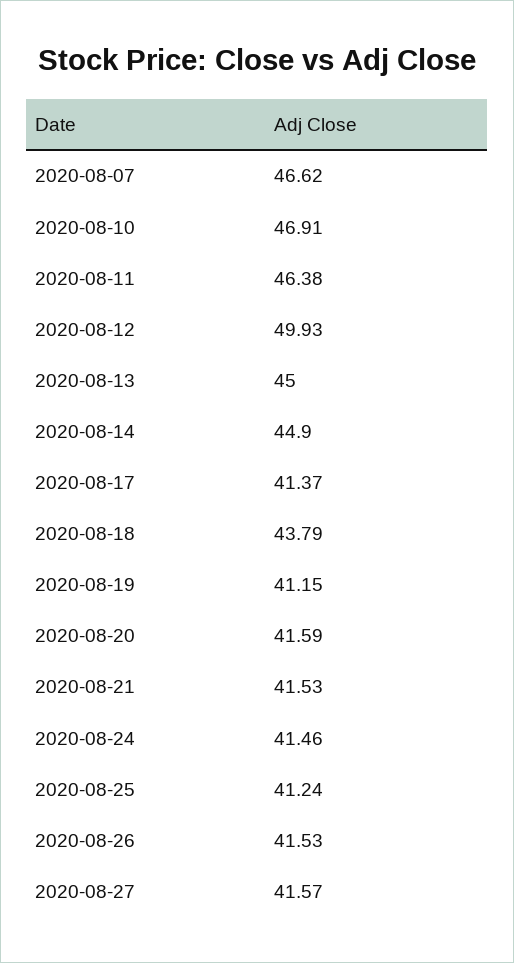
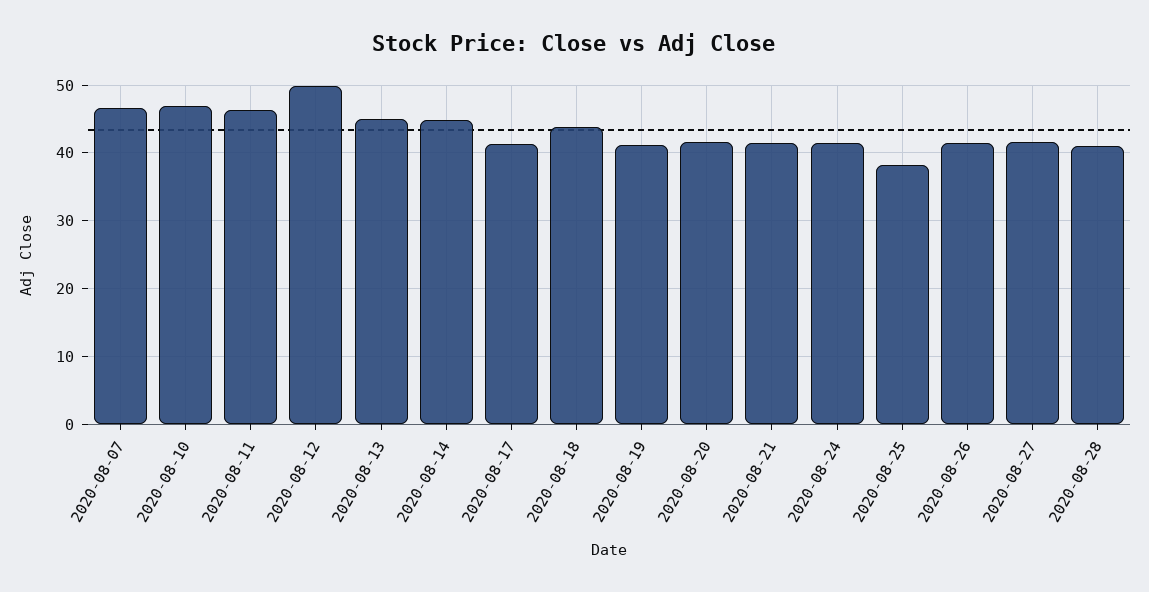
2020-08-25: 41.24 -> 38
2020-08-28: none -> 41

